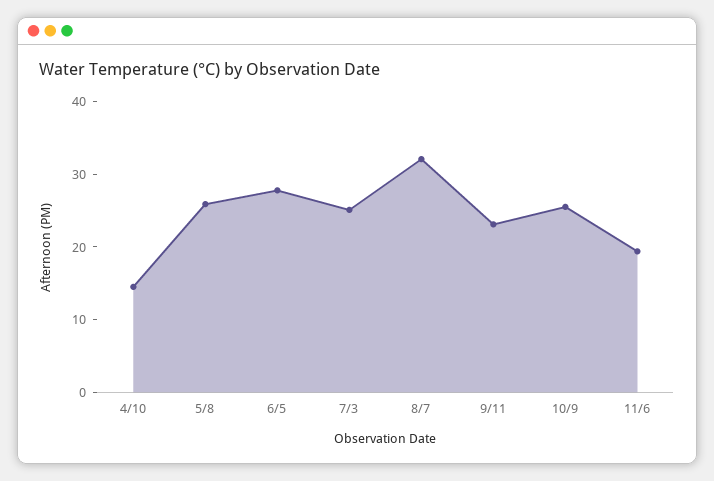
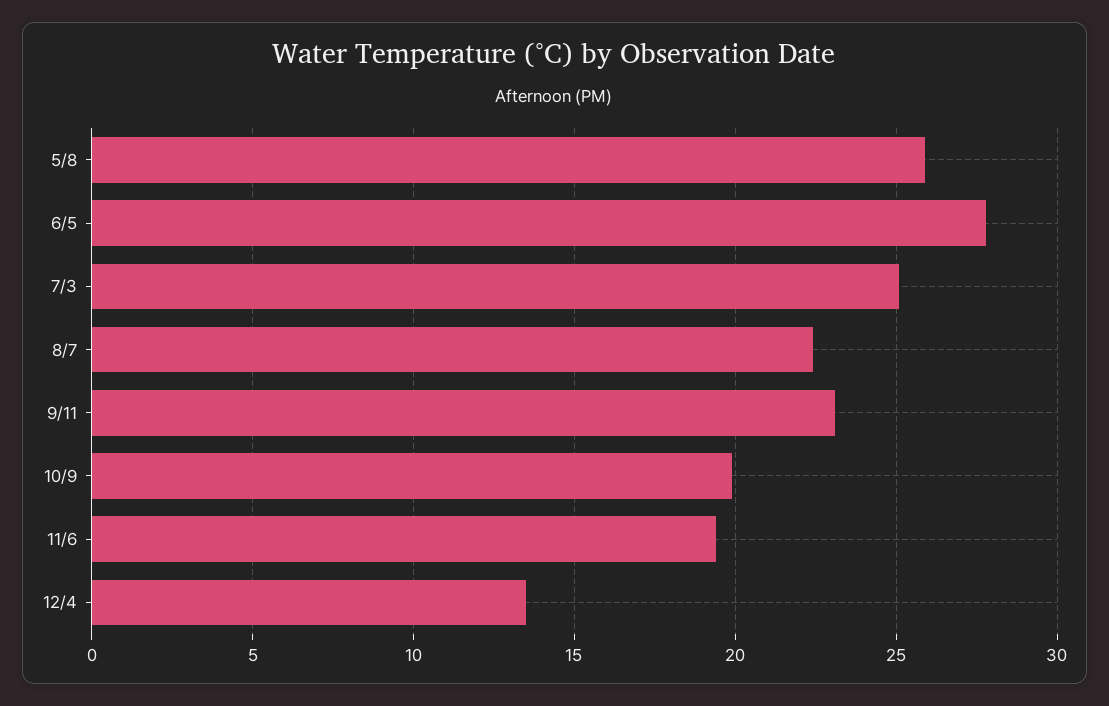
4/10: 14 -> none
8/7: 32 -> 22.5
10/9: 26 -> 20
12/4: none -> 13.5

